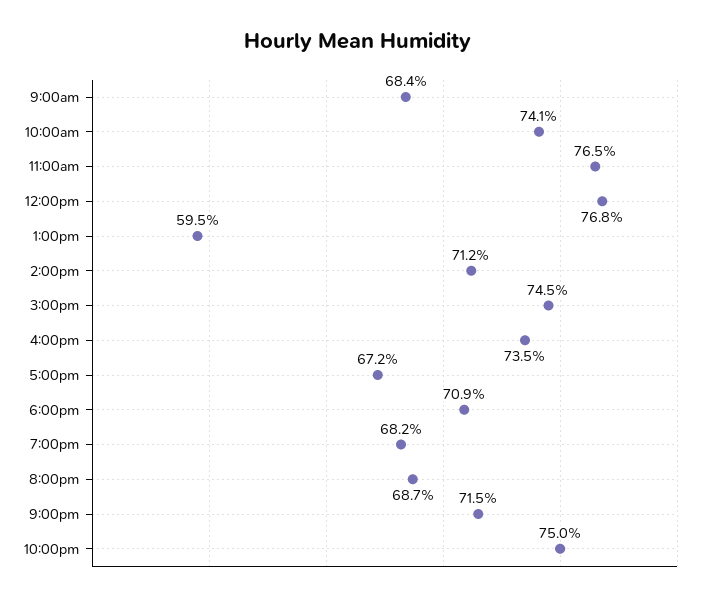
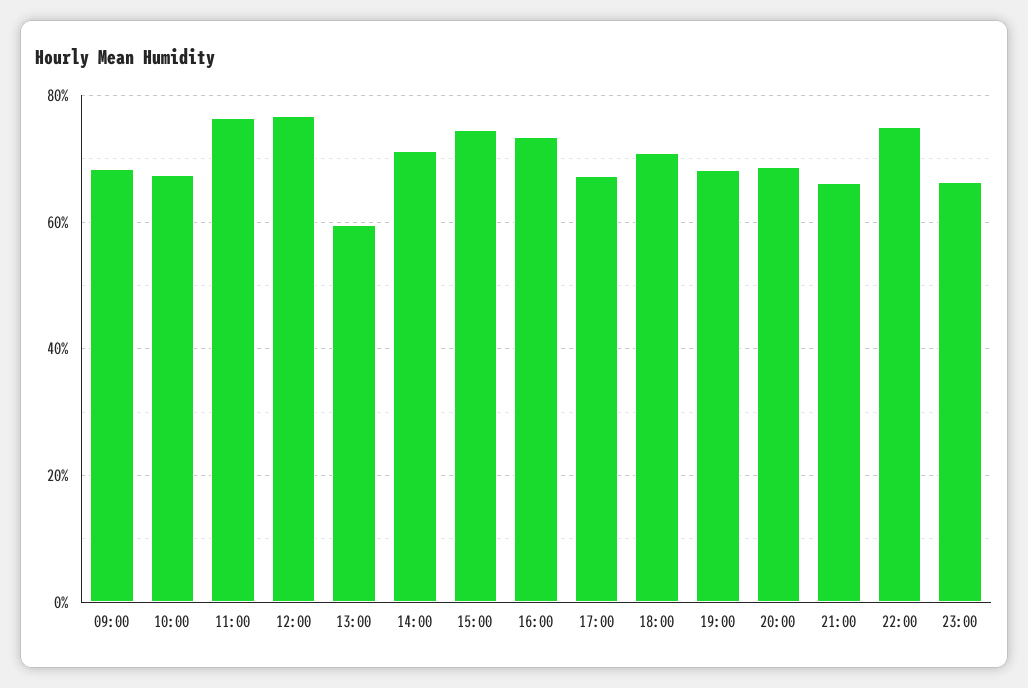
10:00am: 74.1 -> 68
9:00pm: 71.5 -> 66
23:00: none -> 66

